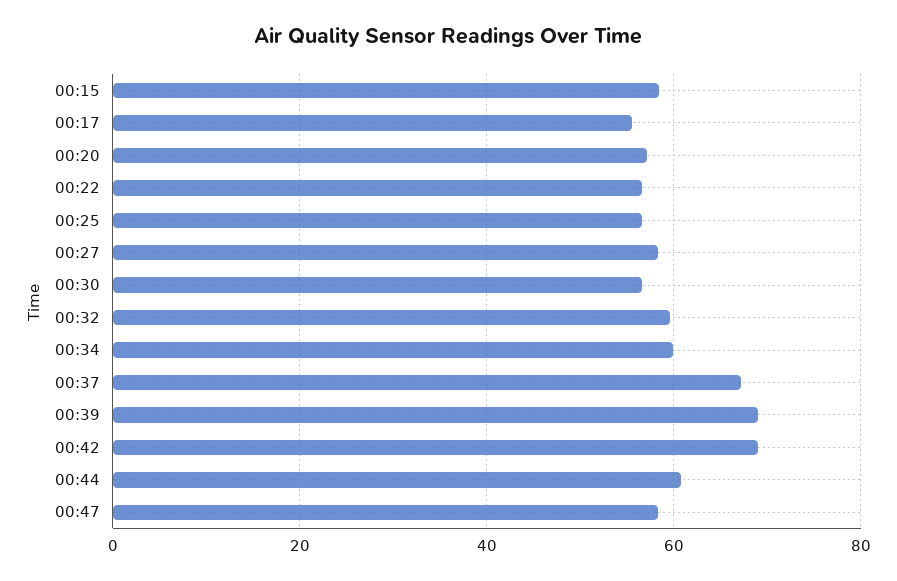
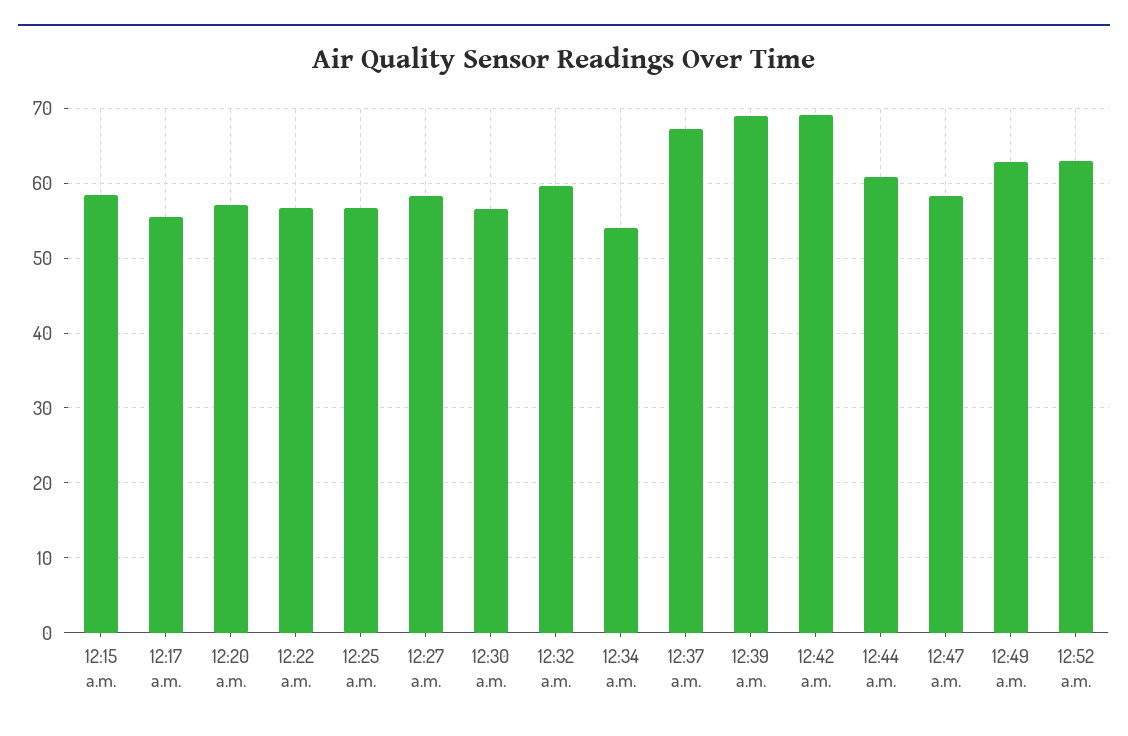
00:34: 60 -> 54
12:49 a.m.: none -> 63
12:52 a.m.: none -> 63

